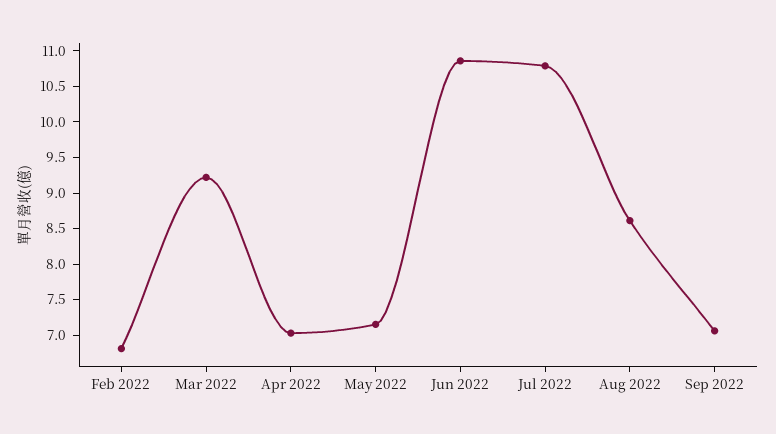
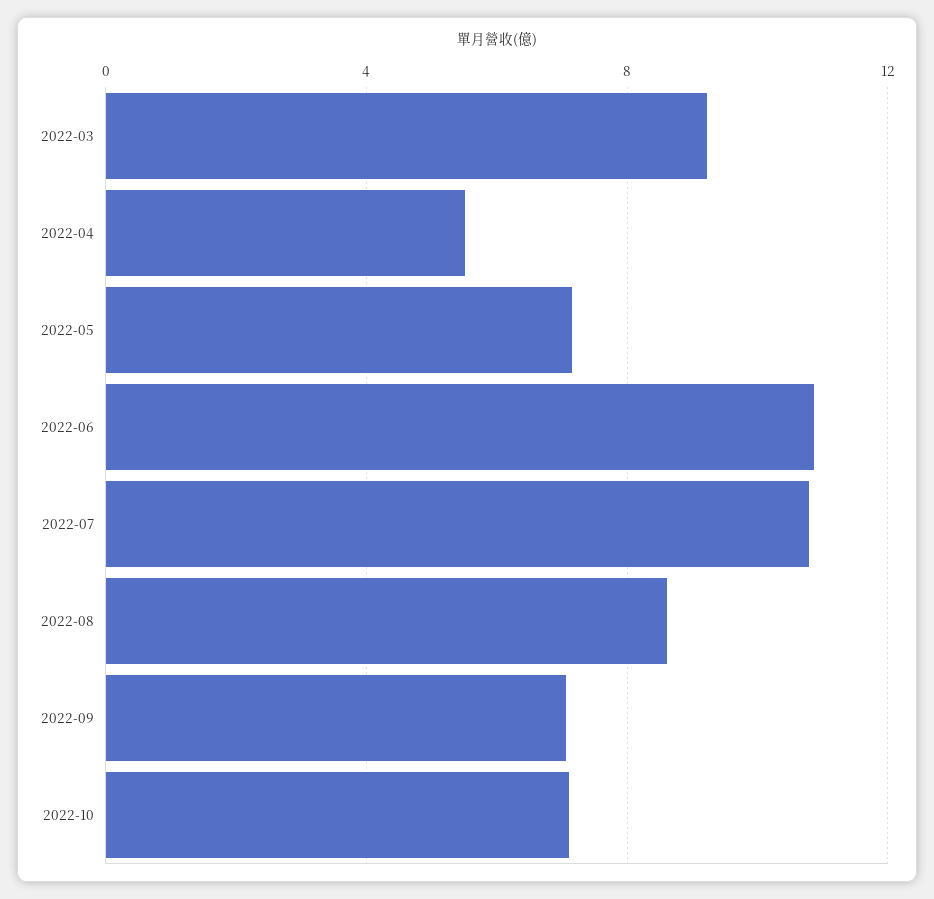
Feb 2022: 6.75 -> none
Apr 2022: 7 -> 5.5
2022-10: none -> 7

